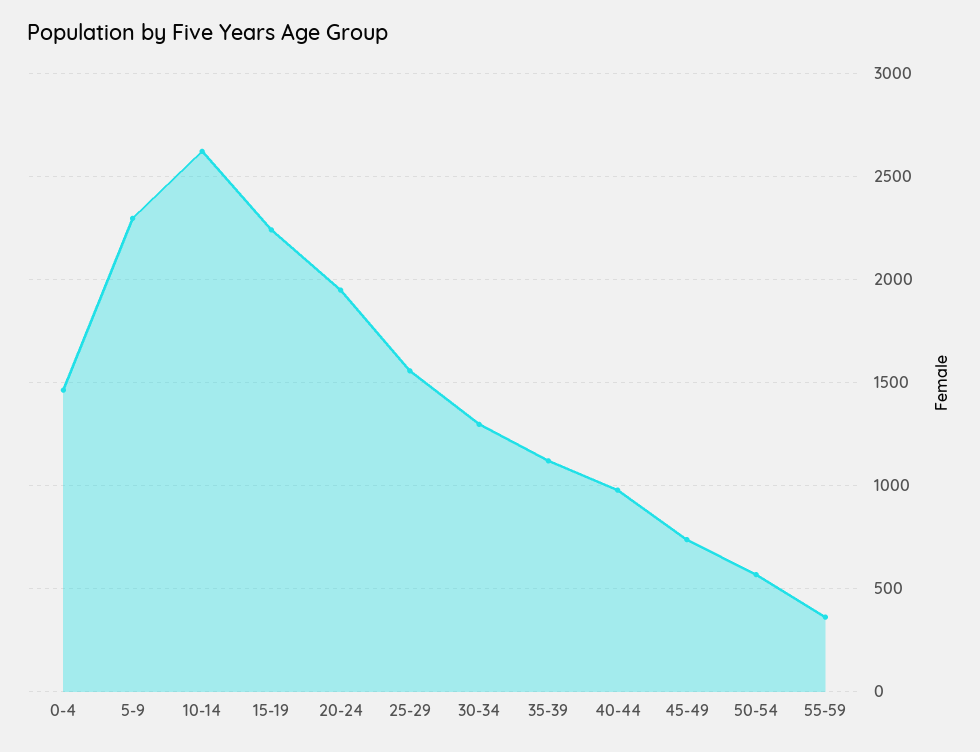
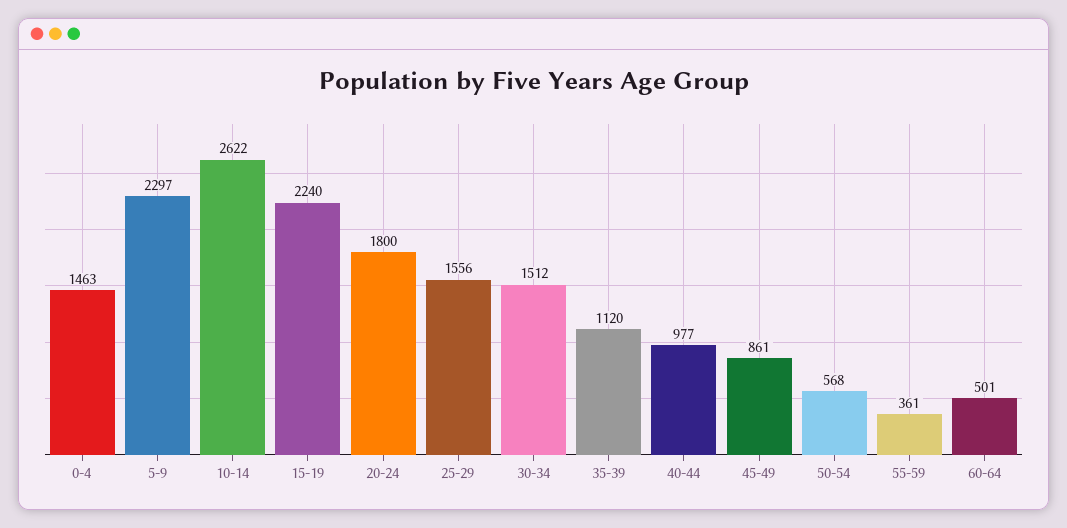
20-24: 1950 -> 1800
30-34: 1300 -> 1512
45-49: 750 -> 861
60-64: none -> 501

